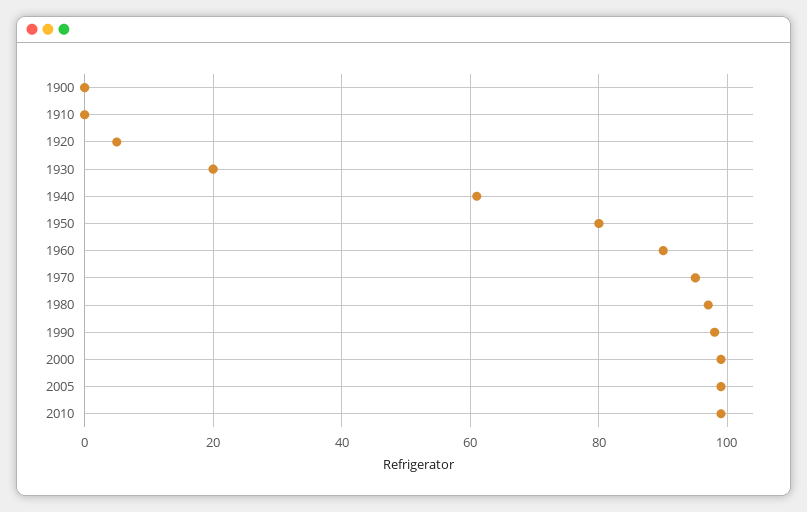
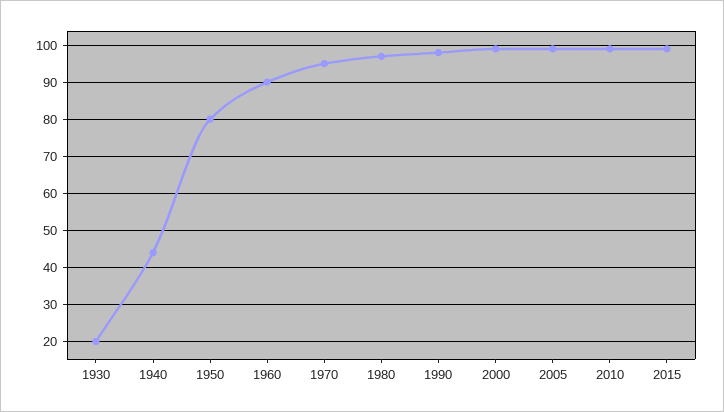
1900: 0 -> none
1910: 0 -> none
1920: 5 -> none
1940: 60 -> 45
2015: none -> 100

